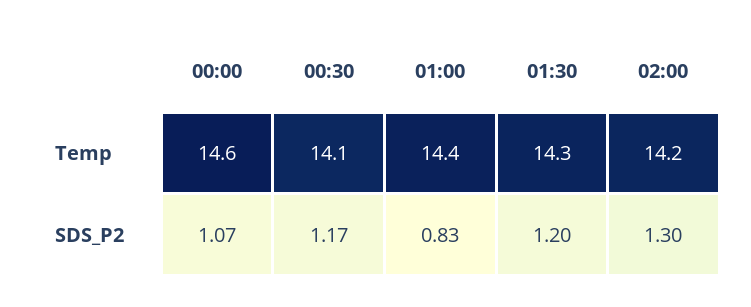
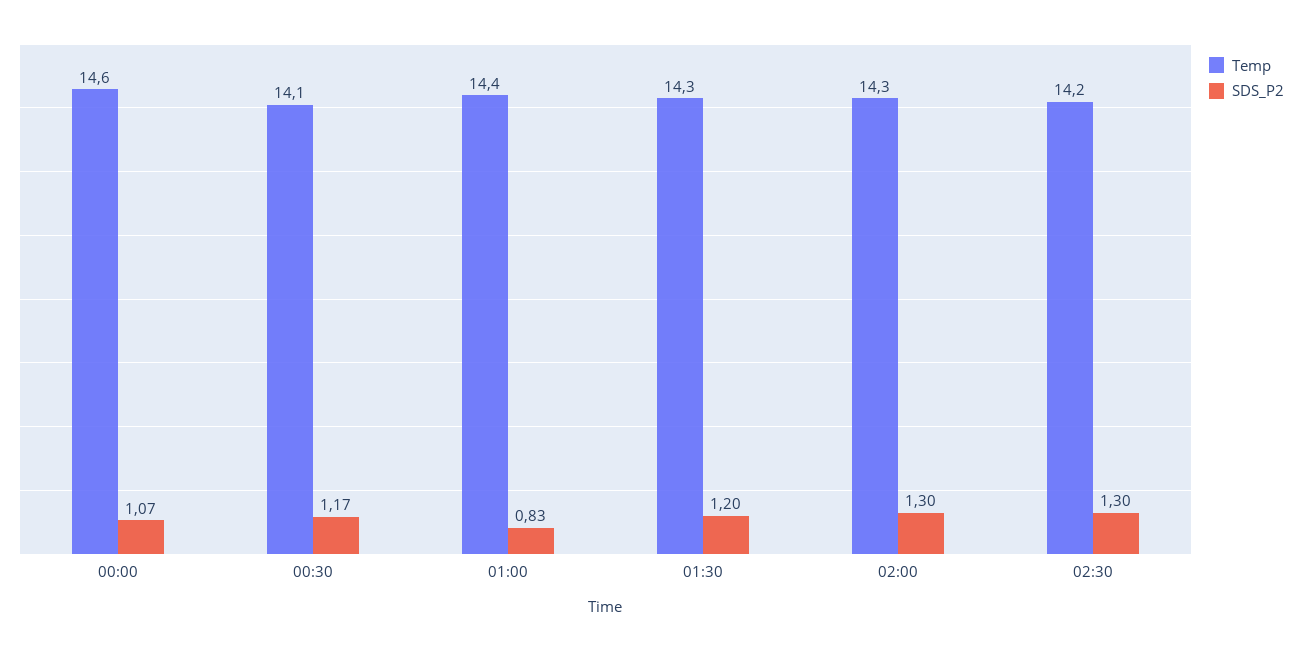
Temp, 02:00: 14.2 -> 14.3
Temp, 02:30: none -> 14.2
SDS_P2, 02:30: none -> 1.3

